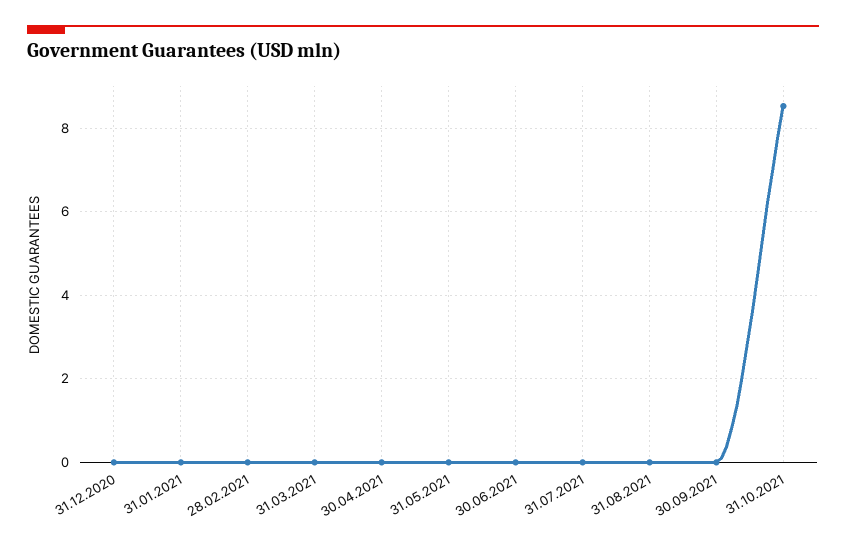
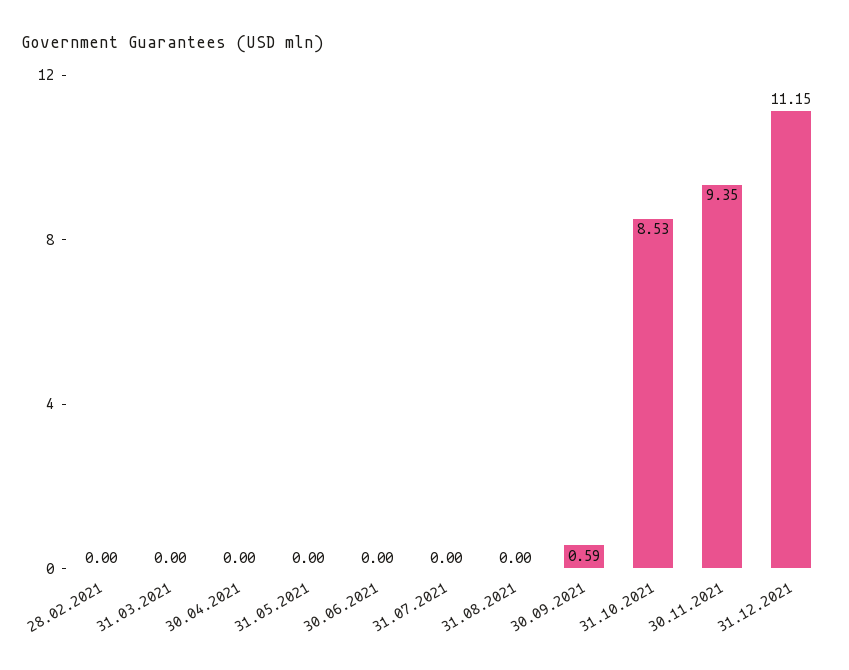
31.12.2020: 0 -> none
31.01.2021: 0 -> none
30.09.2021: 0 -> 0.59
30.11.2021: none -> 9.35
31.12.2021: none -> 11.15

